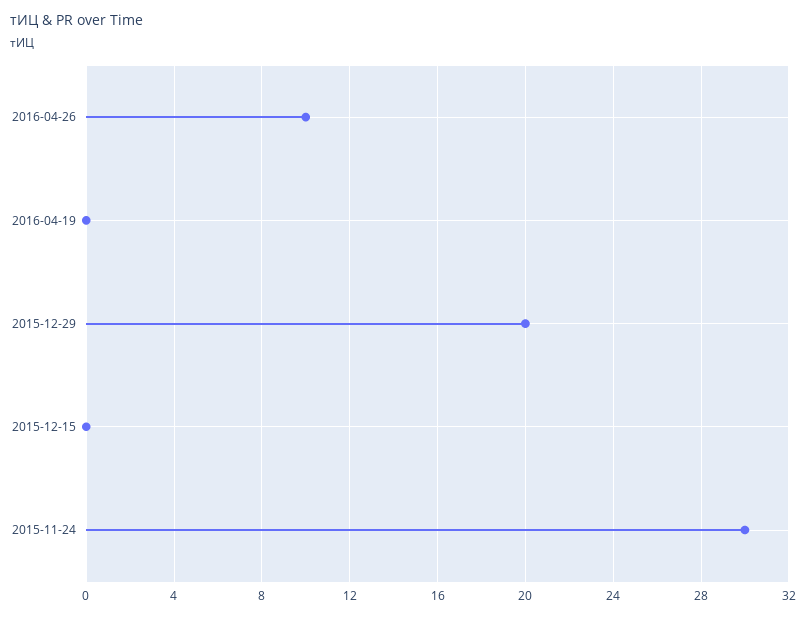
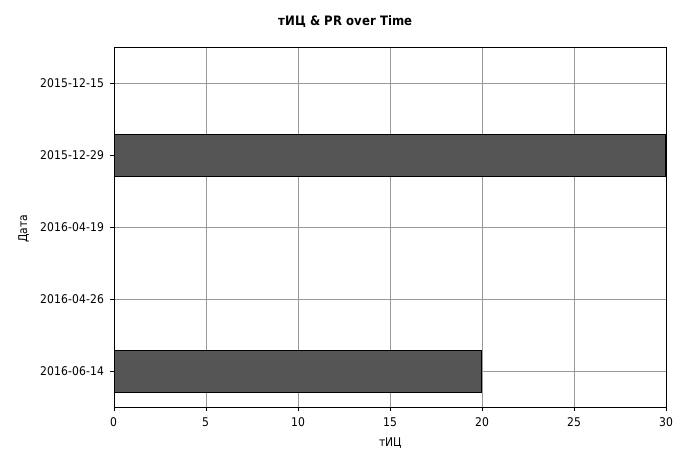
2016-04-26: 10 -> 0
2015-12-29: 20 -> 30
2015-11-24: 30 -> none
2016-06-14: none -> 20

